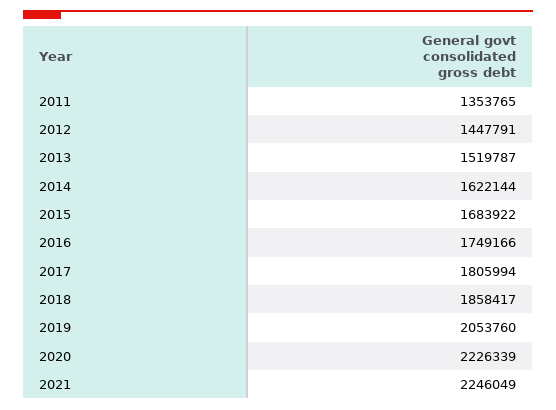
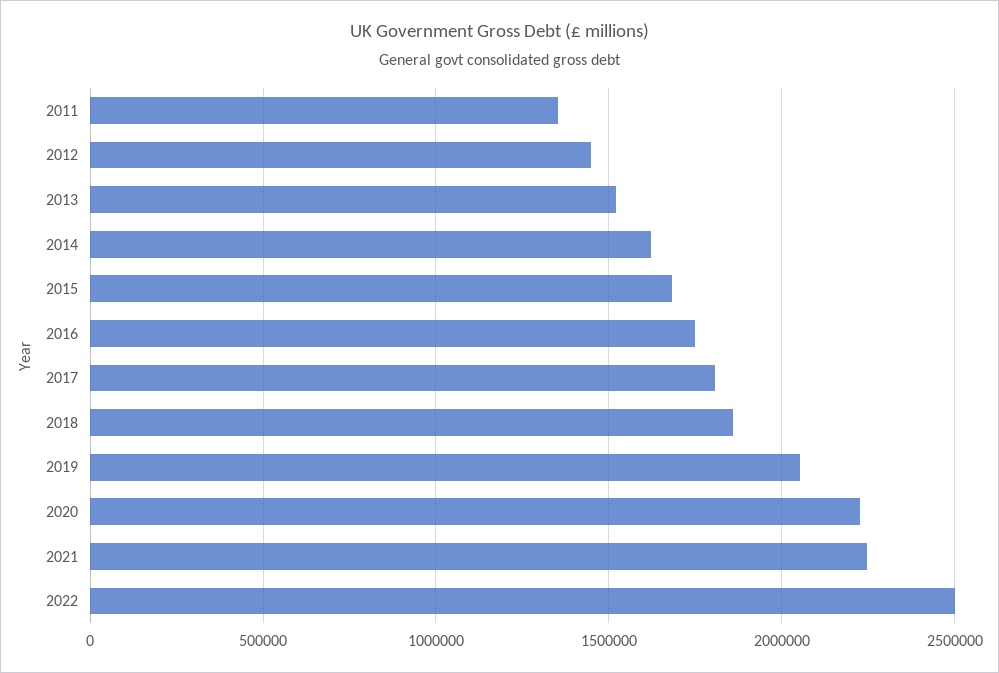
2022: none -> 2500000

